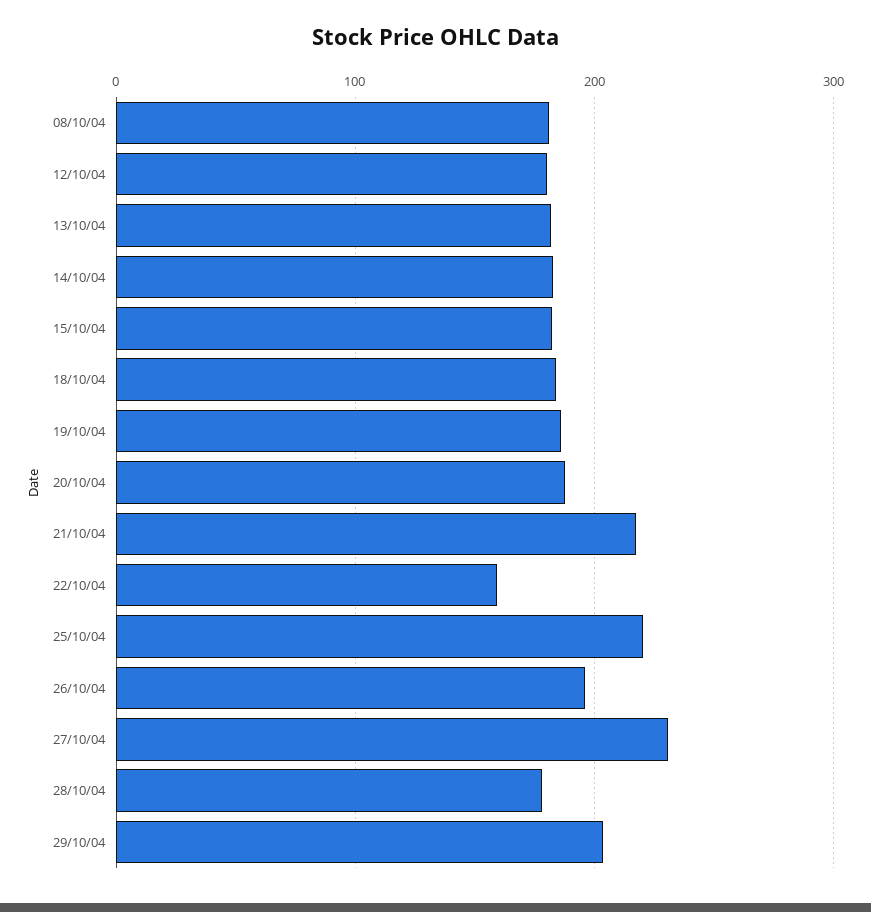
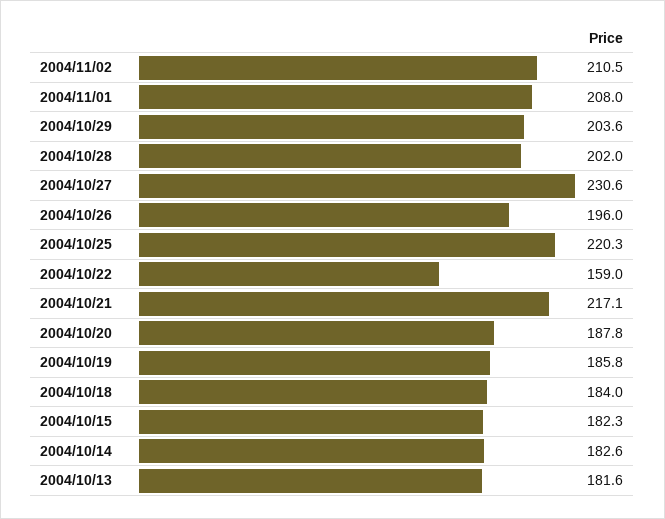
08/10/04: 180 -> none
12/10/04: 180 -> none
28/10/04: 180 -> 202
2004/11/02: none -> 210.5
2004/11/01: none -> 208

